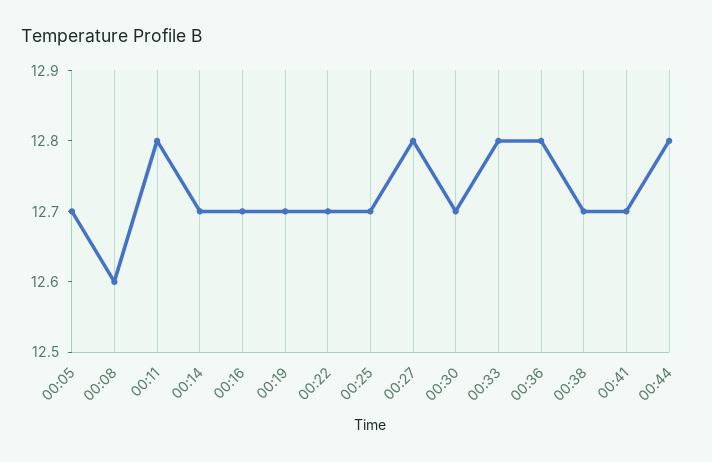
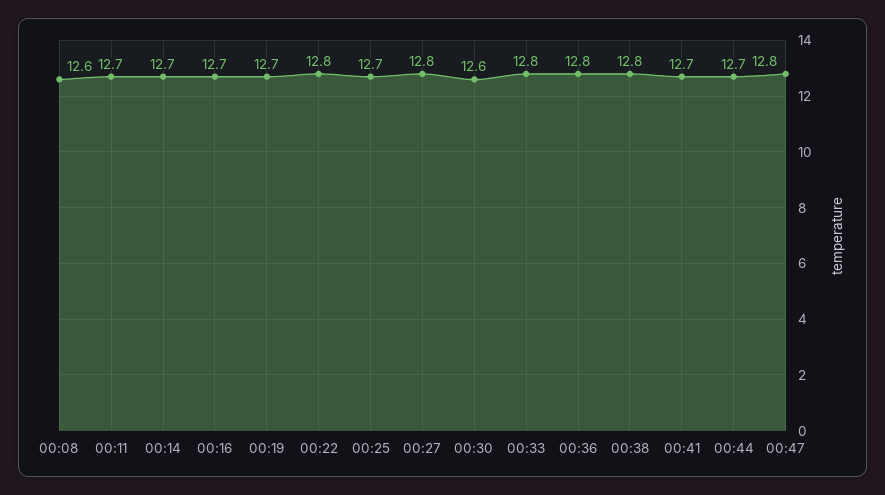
00:05: 12.7 -> none
00:11: 12.8 -> 12.7
00:22: 12.7 -> 12.8
00:30: 12.7 -> 12.6
00:38: 12.7 -> 12.8
00:44: 12.8 -> 12.7
00:47: none -> 12.8

